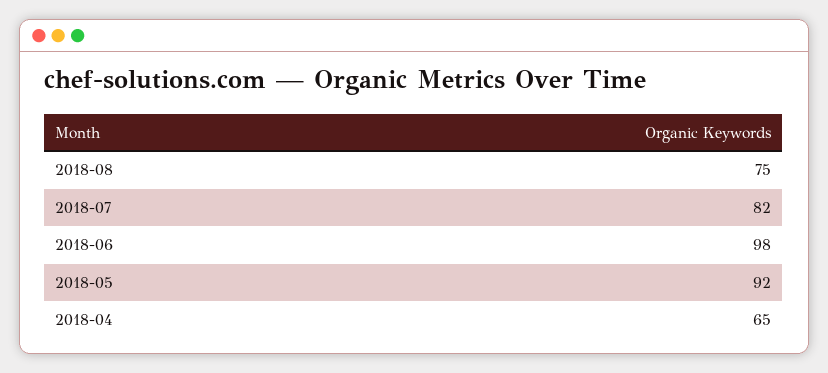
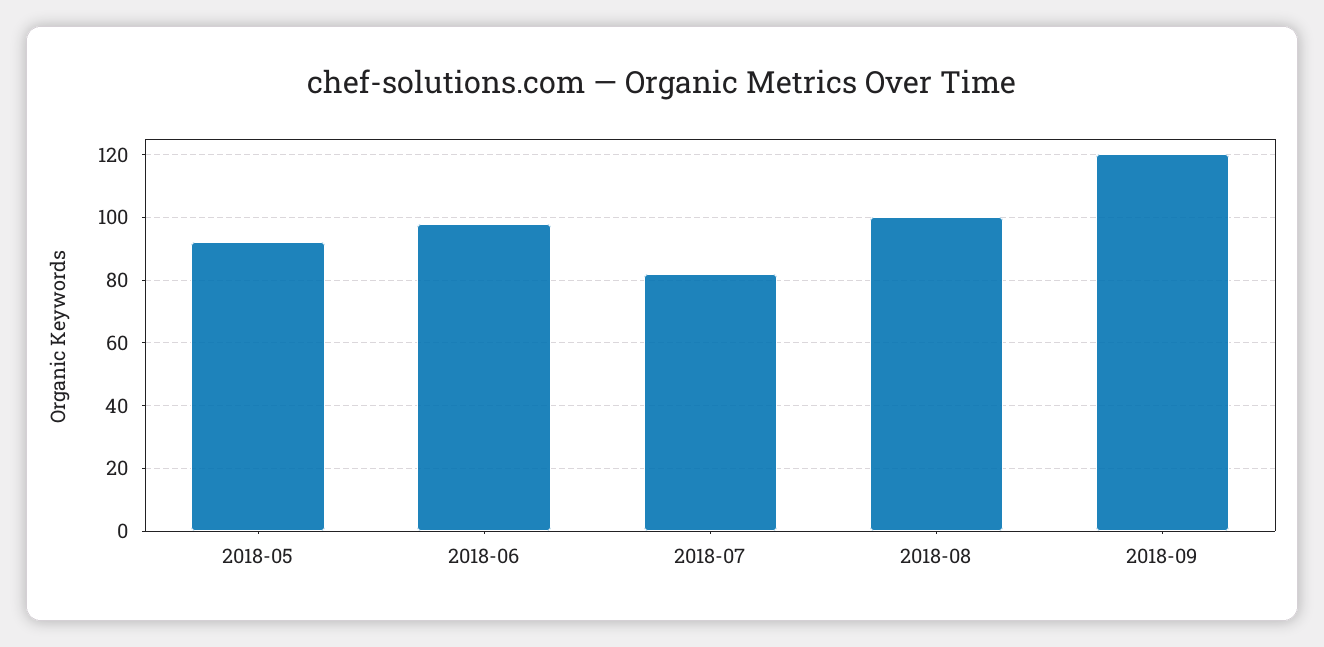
2018-08: 75 -> 100
2018-04: 65 -> none
2018-09: none -> 120

